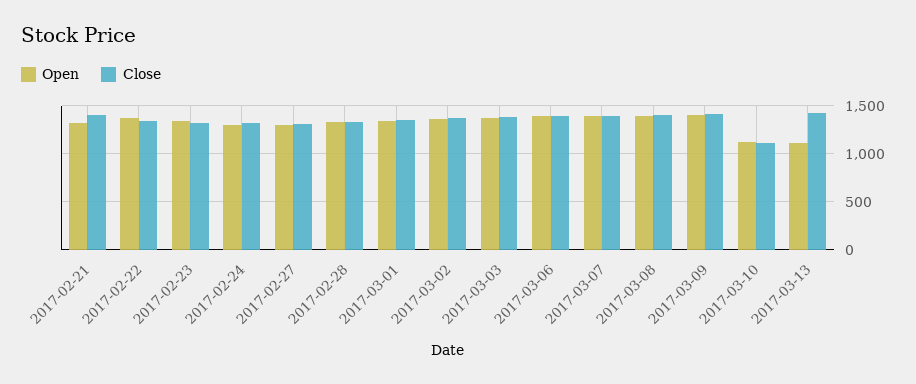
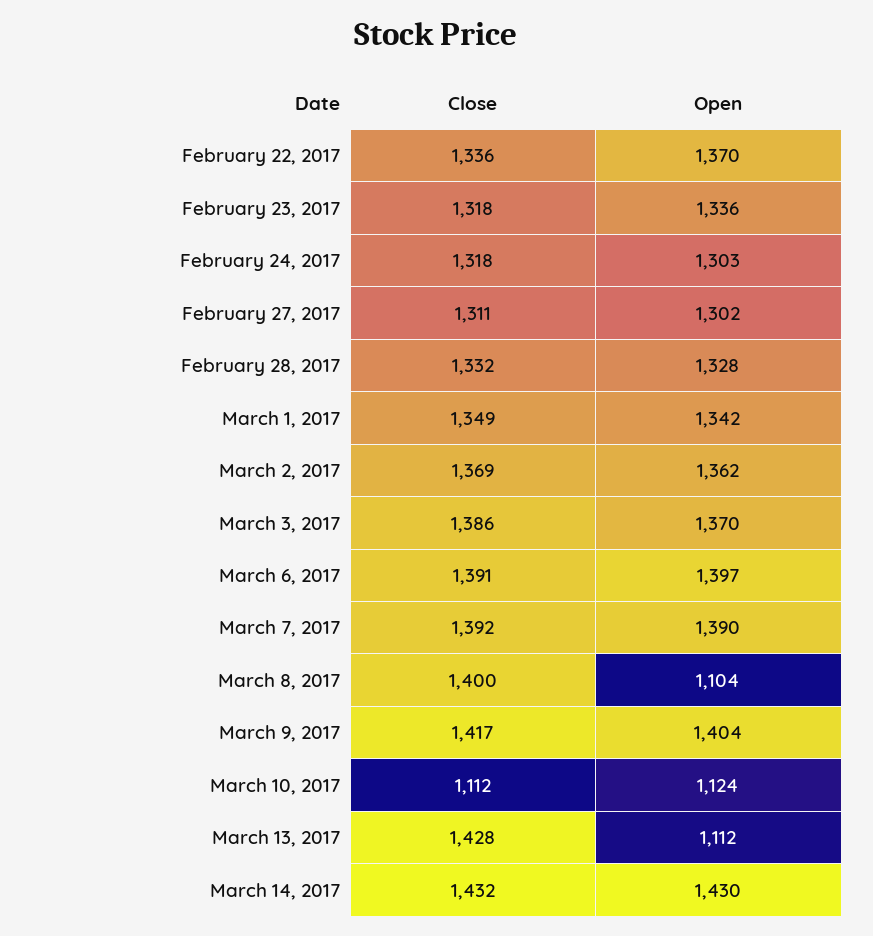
Open, 2017-02-21: 1300 -> none
Close, 2017-02-21: 1400 -> none
Open, 2017-03-08: 1400 -> 1104
Close, March 14, 2017: none -> 1432
Open, March 14, 2017: none -> 1430

